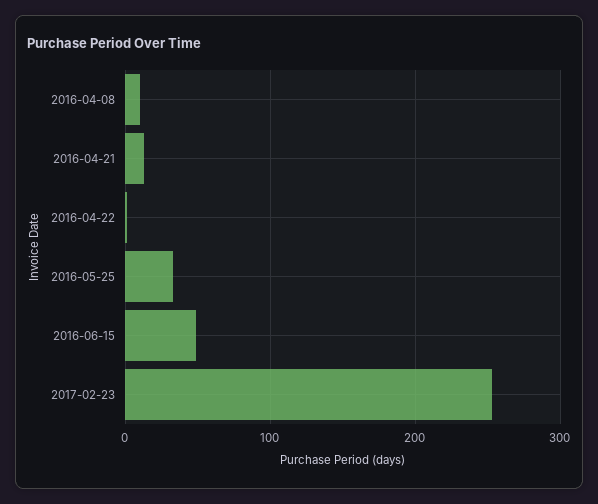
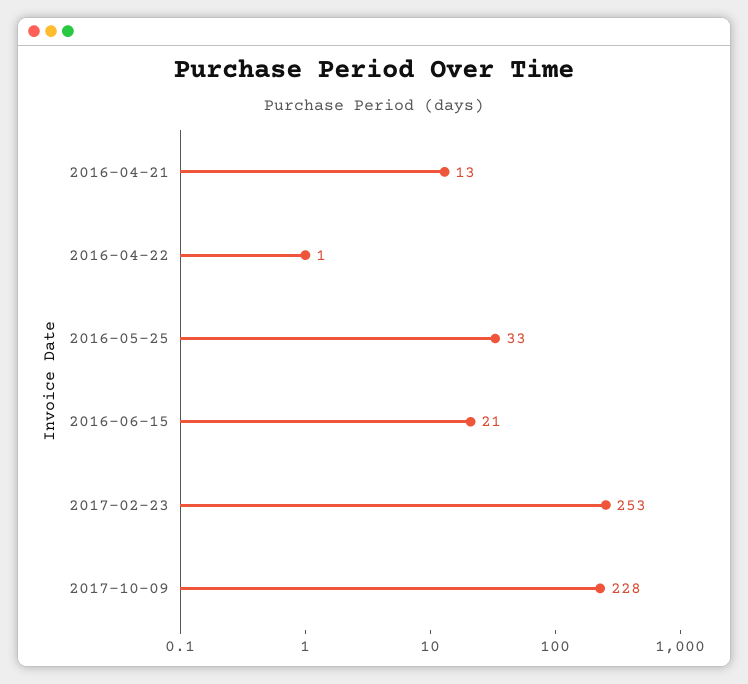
2016-04-08: 10 -> none
2016-06-15: 50 -> 21
2017-10-09: none -> 228

